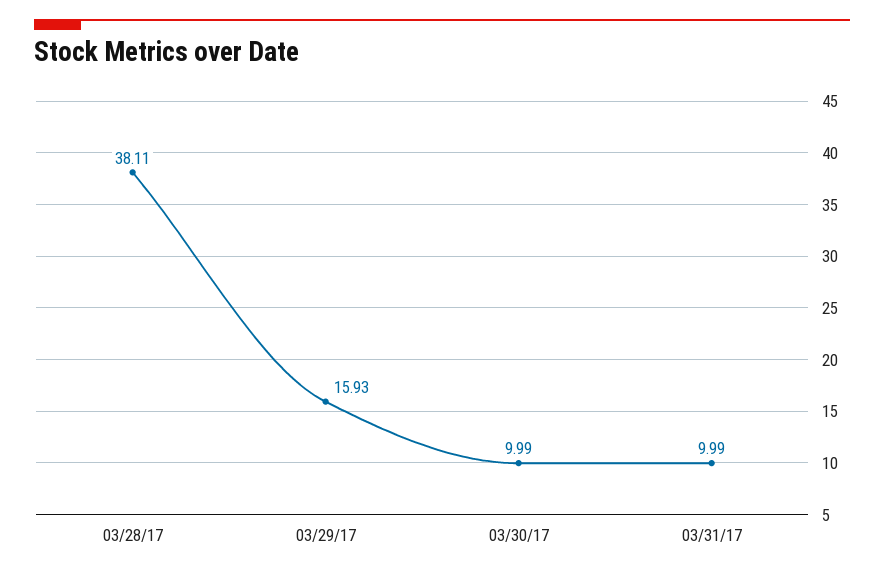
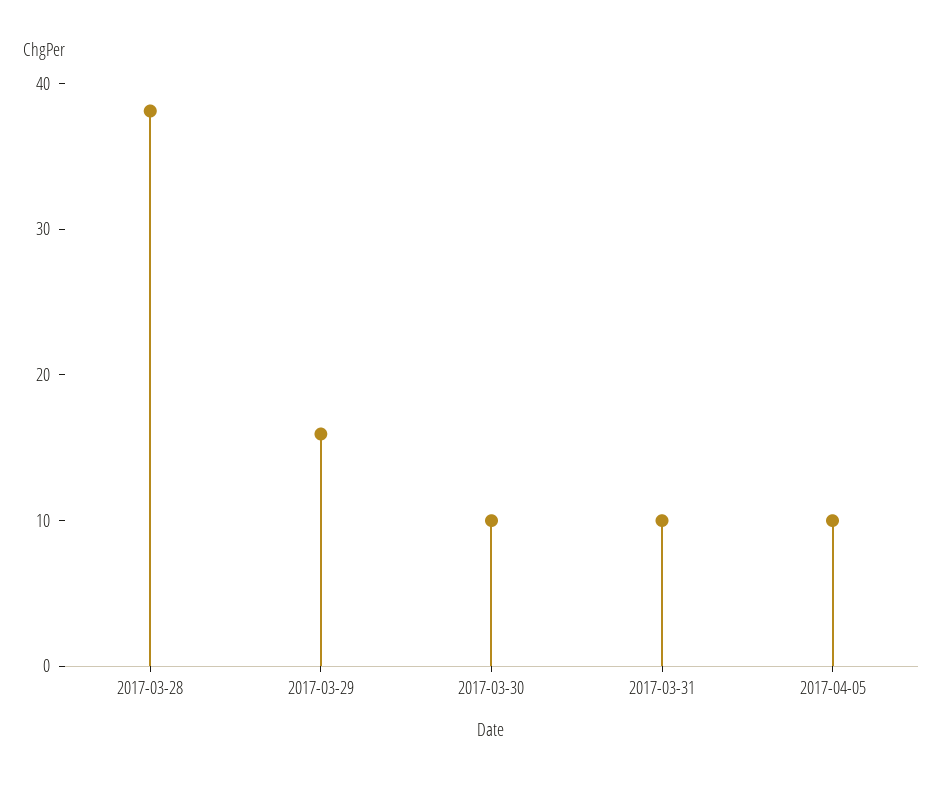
2017-04-05: none -> 10

